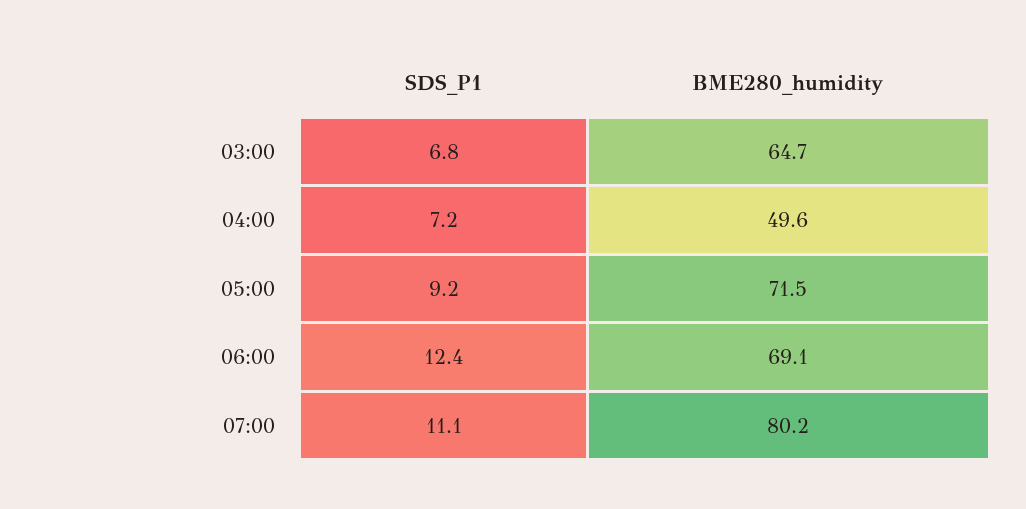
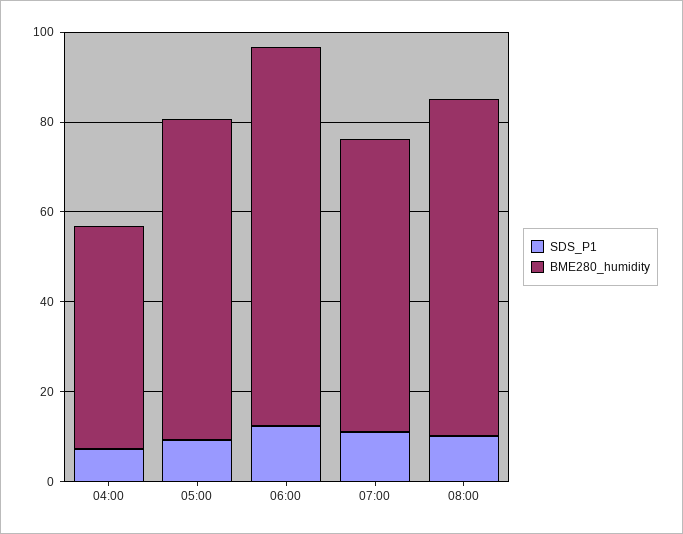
SDS_P1, 03:00: 6.8 -> none
BME280_humidity, 03:00: 64.7 -> none
BME280_humidity, 06:00: 69.1 -> 85
BME280_humidity, 07:00: 80.2 -> 65
SDS_P1, 08:00: none -> 10
BME280_humidity, 08:00: none -> 75

